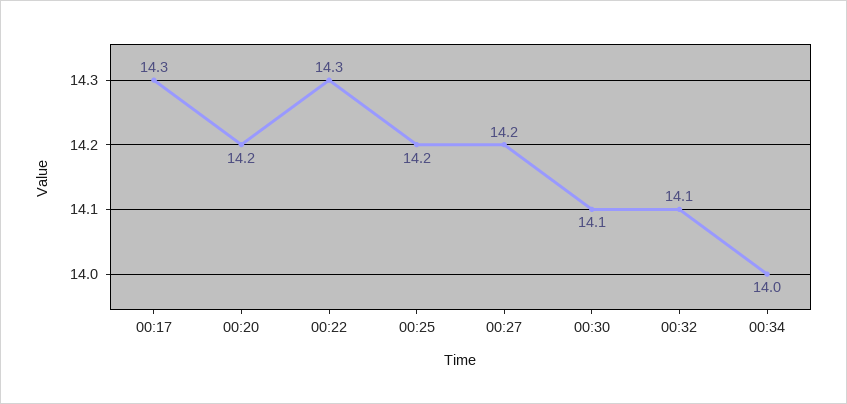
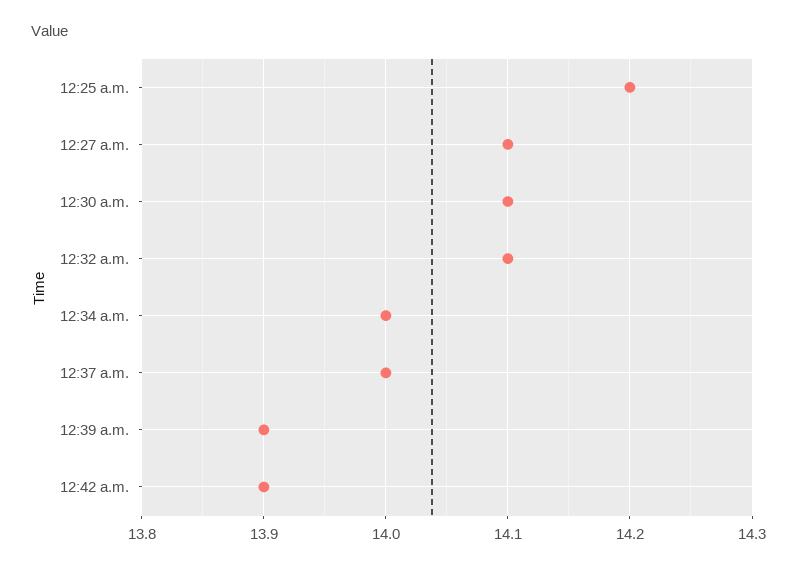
00:17: 14.3 -> none
00:20: 14.2 -> none
00:22: 14.3 -> none
00:27: 14.2 -> 14.1
12:37 a.m.: none -> 14
12:39 a.m.: none -> 13.9
12:42 a.m.: none -> 13.9

